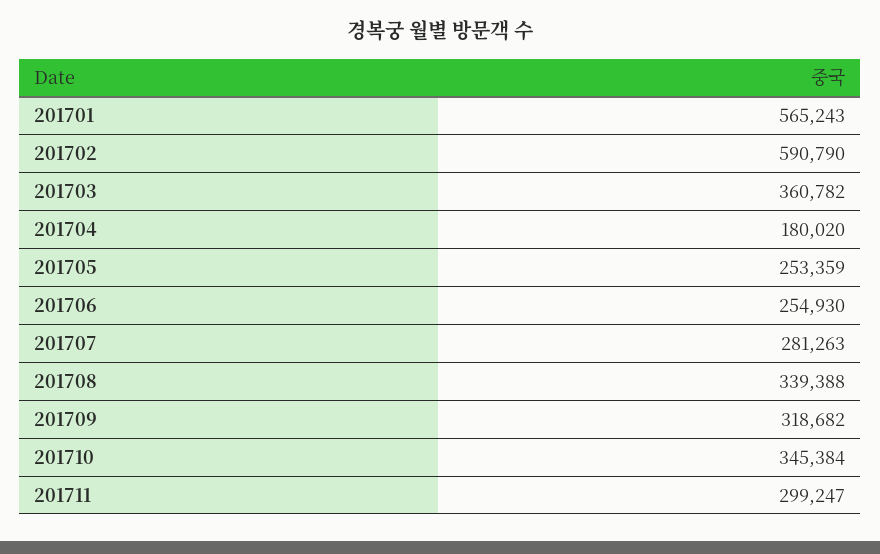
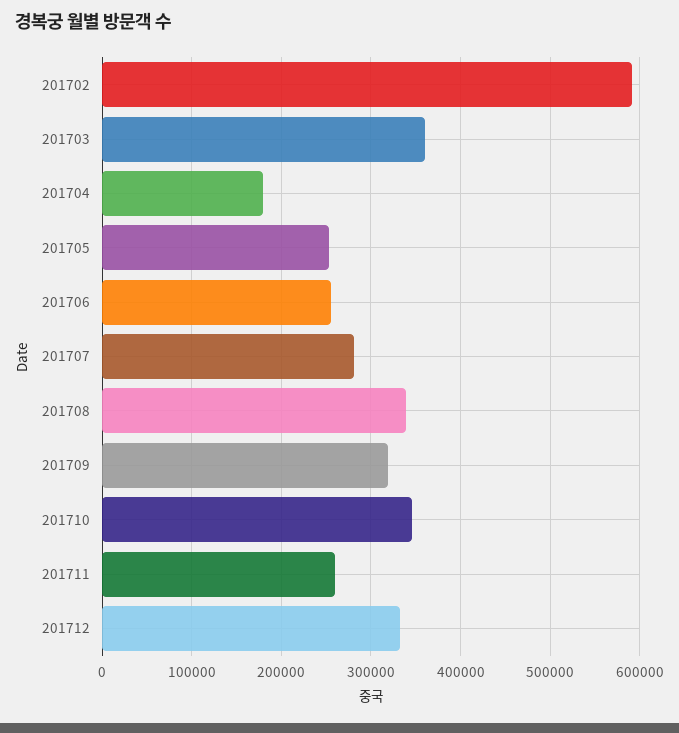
201701: 565243 -> none
201711: 299247 -> 260000
201712: none -> 330000

